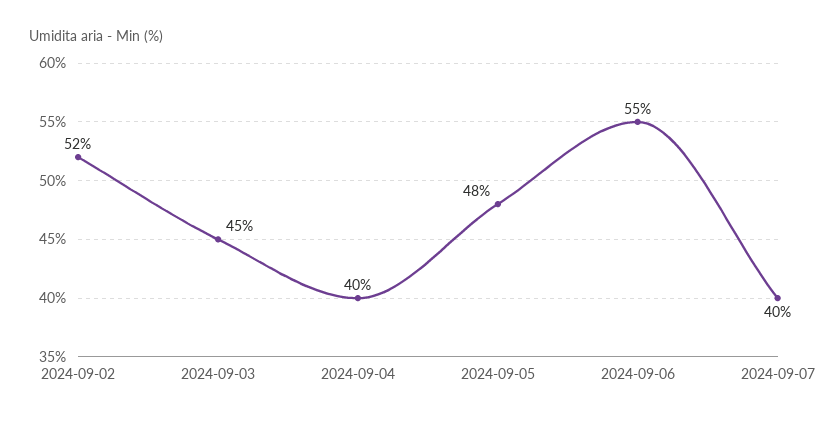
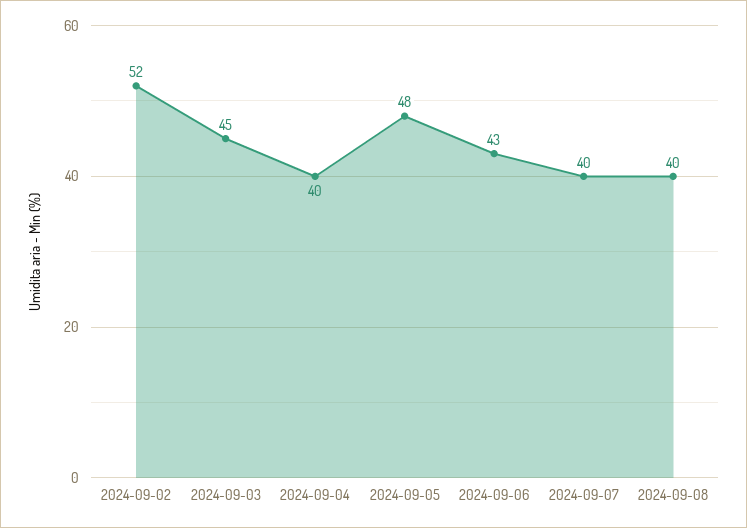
2024-09-06: 55 -> 43
2024-09-08: none -> 40

